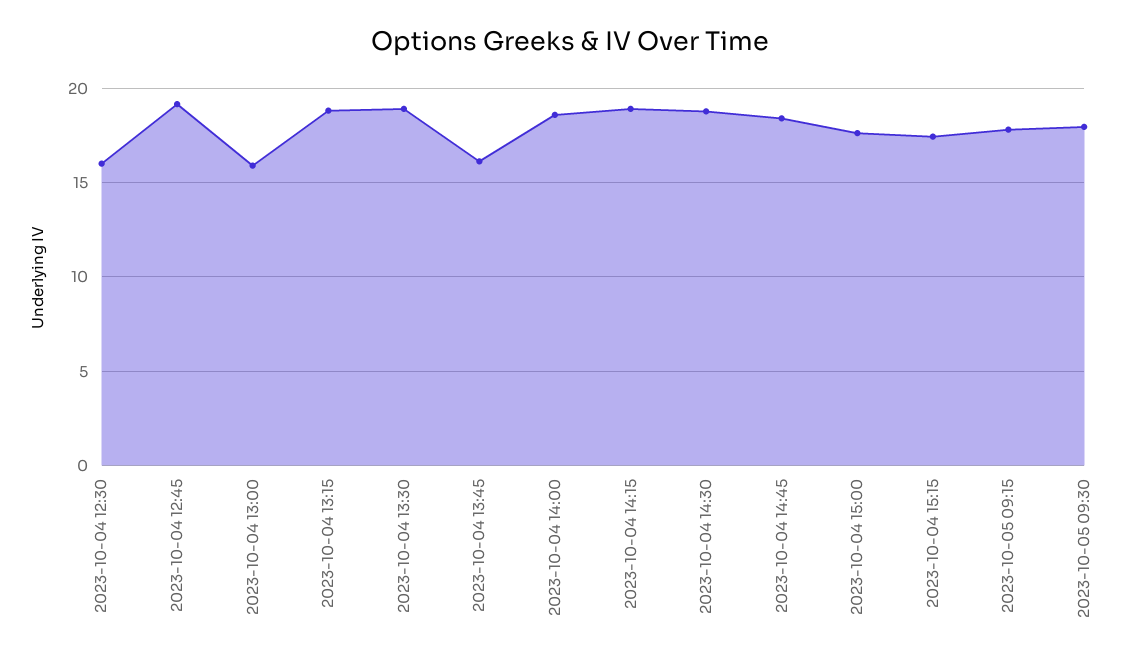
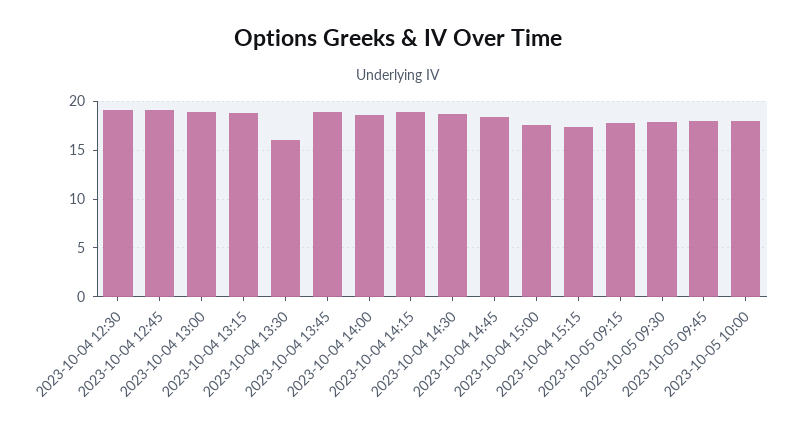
2023-10-04 12:30: 16 -> 19
2023-10-04 13:00: 16 -> 19
2023-10-04 13:30: 19 -> 16
2023-10-04 13:45: 16 -> 19
2023-10-05 09:45: none -> 18
2023-10-05 10:00: none -> 18

